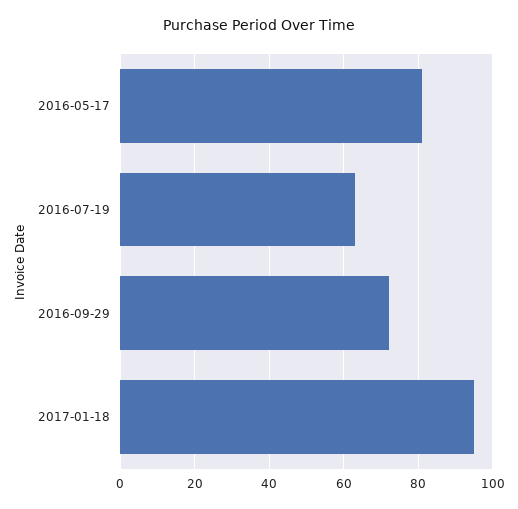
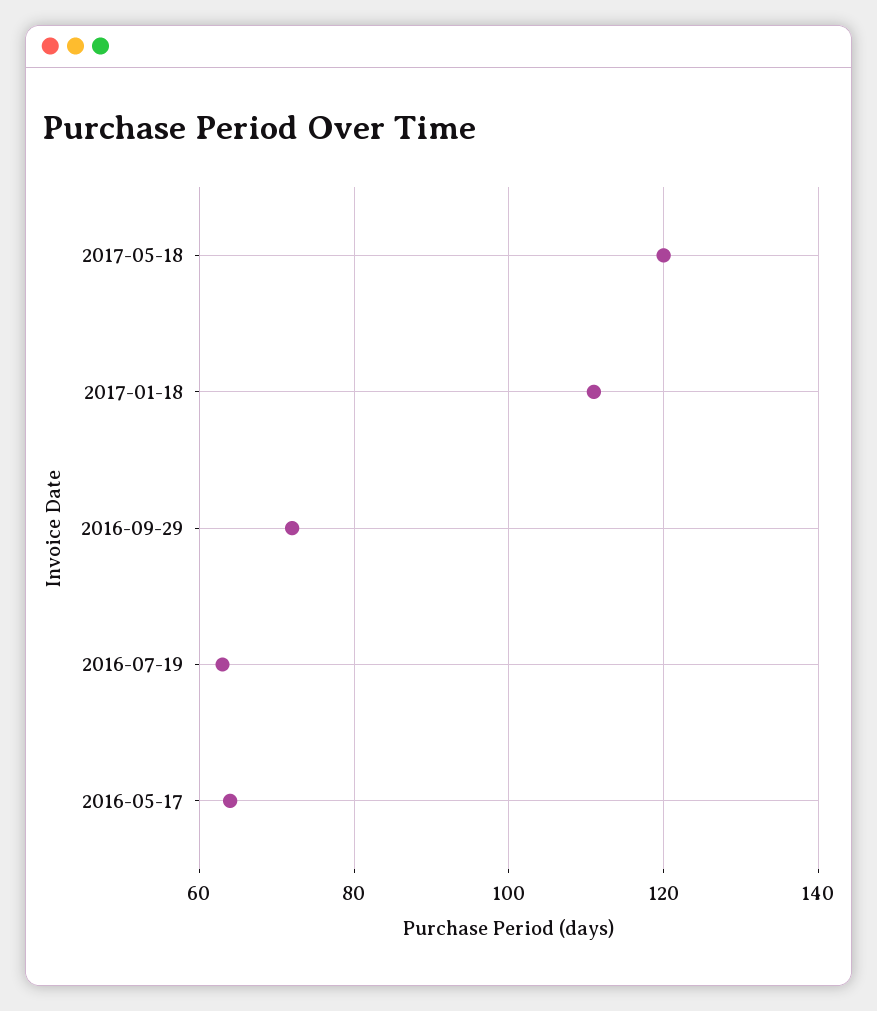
2016-05-17: 80 -> 65
2017-01-18: 95 -> 110
2017-05-18: none -> 120

